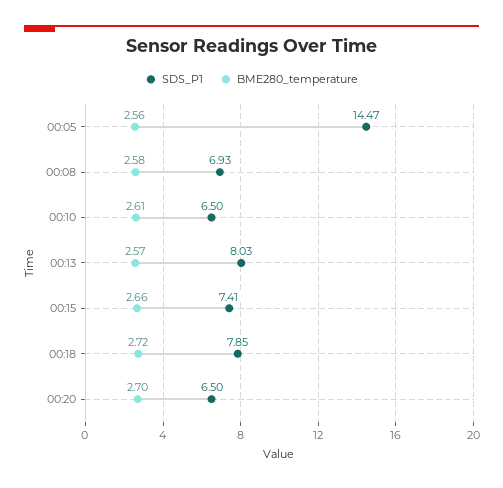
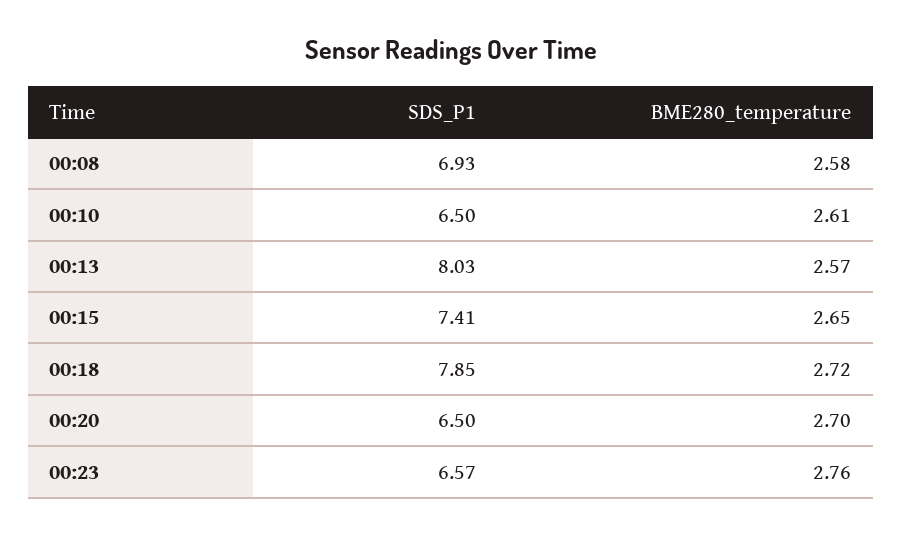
SDS_P1, 00:05: 14.47 -> none
BME280_temperature, 00:05: 2.56 -> none
BME280_temperature, 00:15: 2.66 -> 2.65
SDS_P1, 00:23: none -> 6.57
BME280_temperature, 00:23: none -> 2.76

